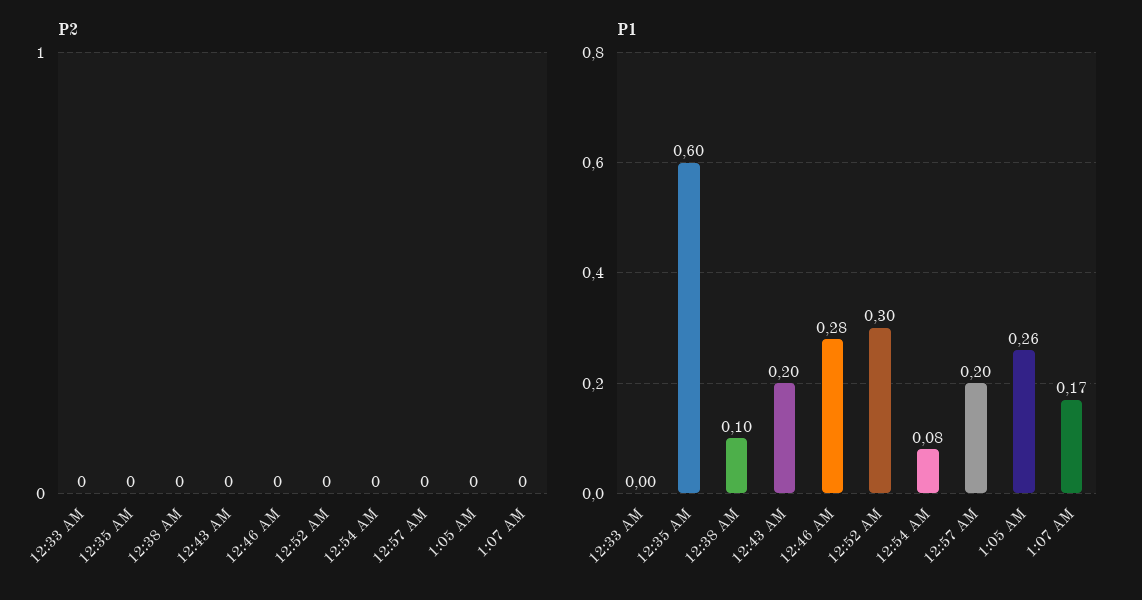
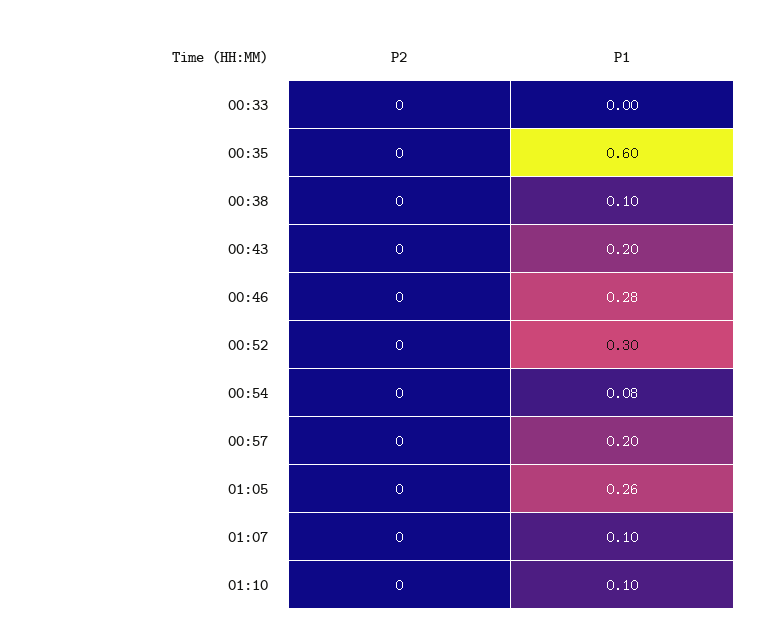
P1, 1:07 AM: 0.17 -> 0.1
P2, 01:10: none -> 0
P1, 01:10: none -> 0.1

